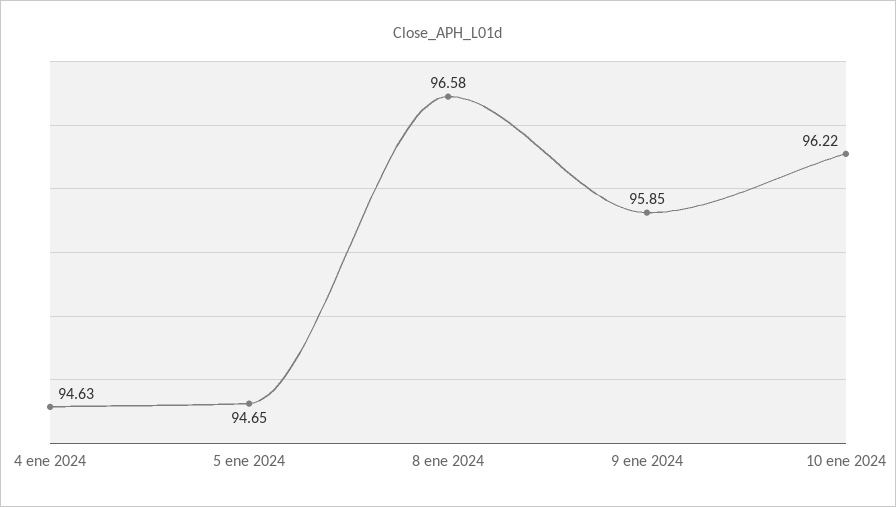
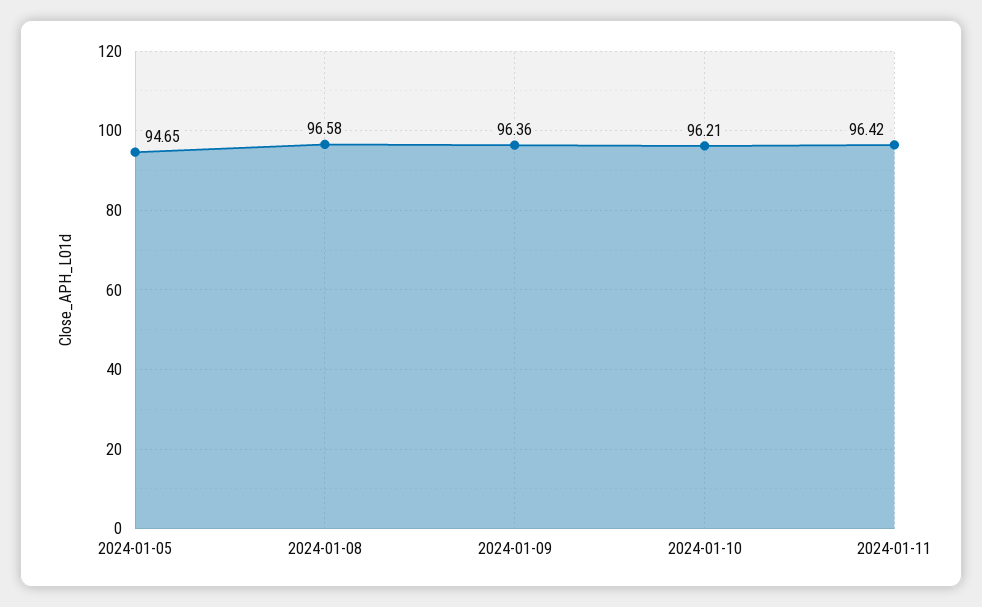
4 ene 2024: 94.63 -> none
9 ene 2024: 95.85 -> 96.36
10 ene 2024: 96.22 -> 96.21
2024-01-11: none -> 96.42

